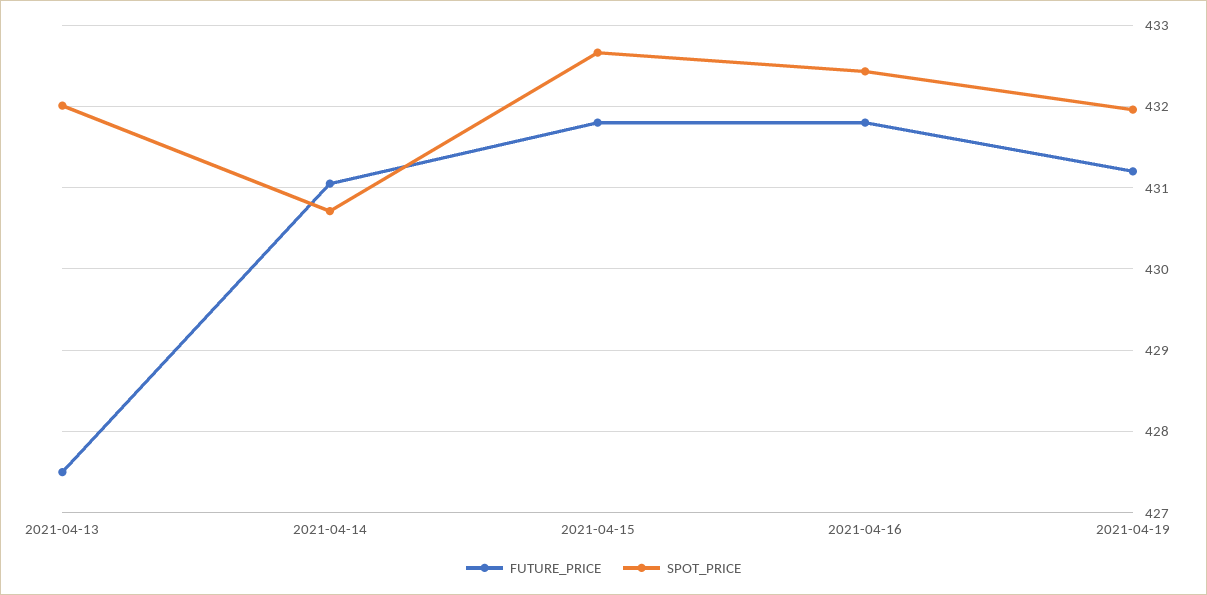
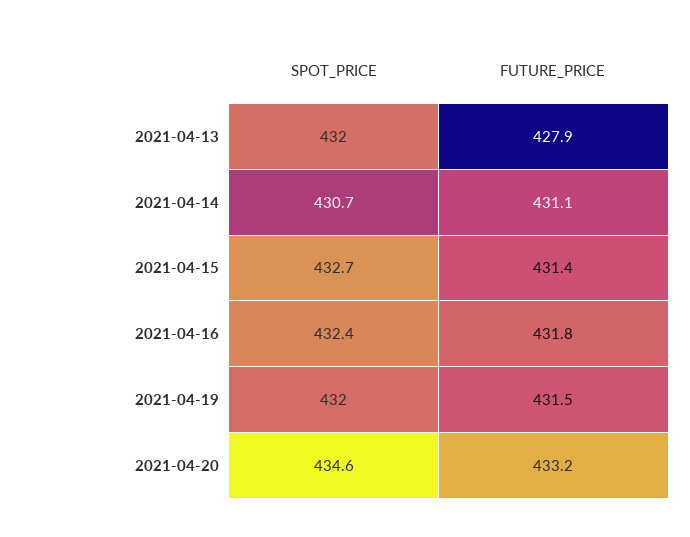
FUTURE_PRICE, 2021-04-13: 427.5 -> 427.9
FUTURE_PRICE, 2021-04-15: 431.8 -> 431.4
FUTURE_PRICE, 2021-04-19: 431.2 -> 431.5
SPOT_PRICE, 2021-04-20: none -> 434.6
FUTURE_PRICE, 2021-04-20: none -> 433.2

